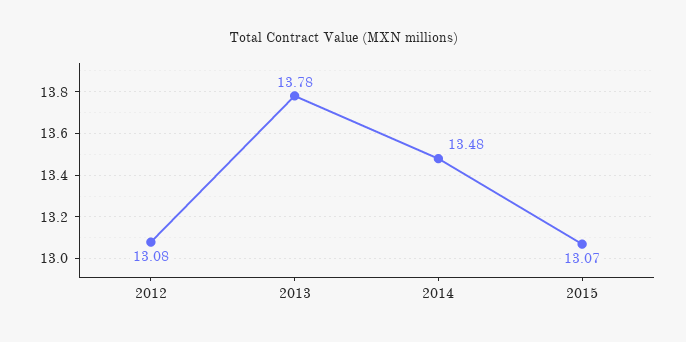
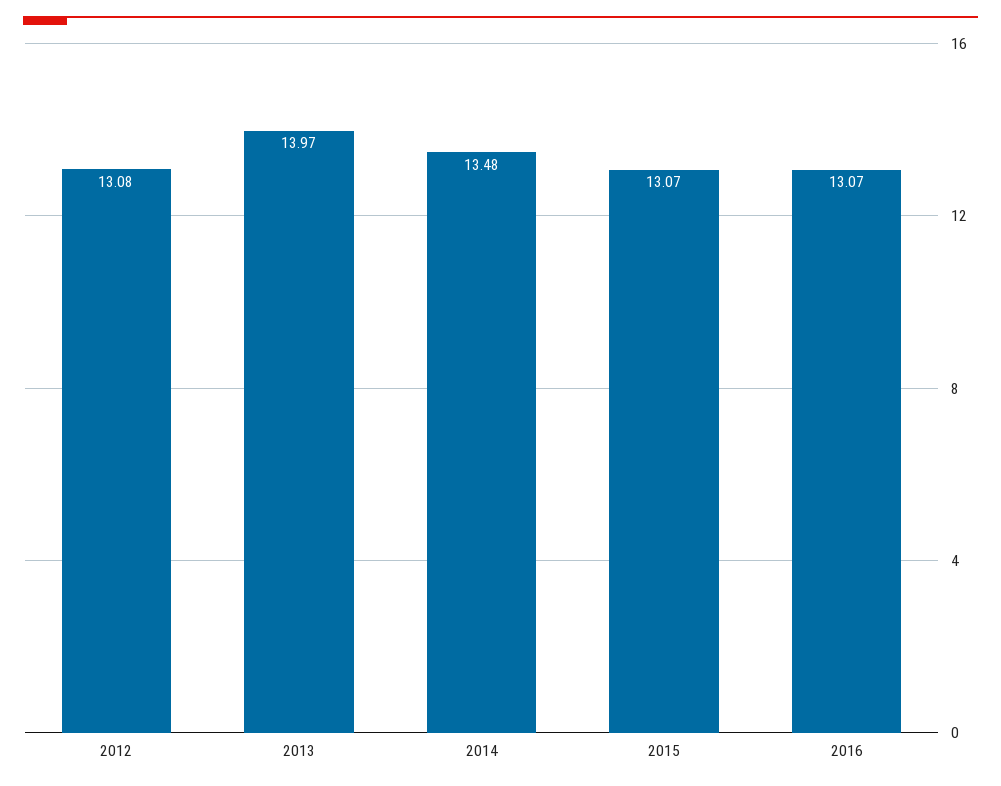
2013: 13.78 -> 13.97
2016: none -> 13.07

